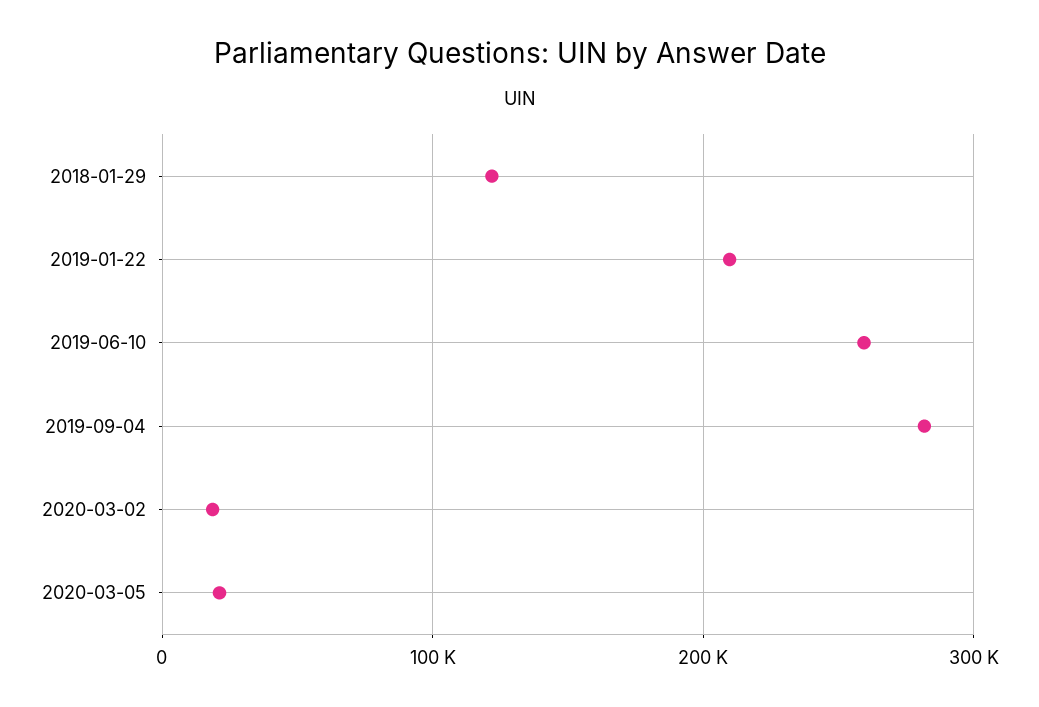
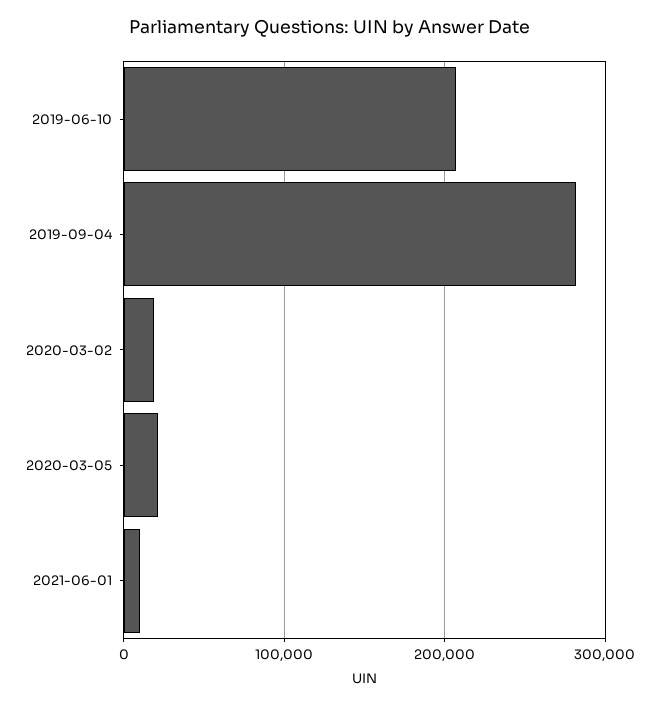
2018-01-29: 120000 -> none
2019-01-22: 210000 -> none
2019-06-10: 260000 -> 210000
2021-06-01: none -> 10000

